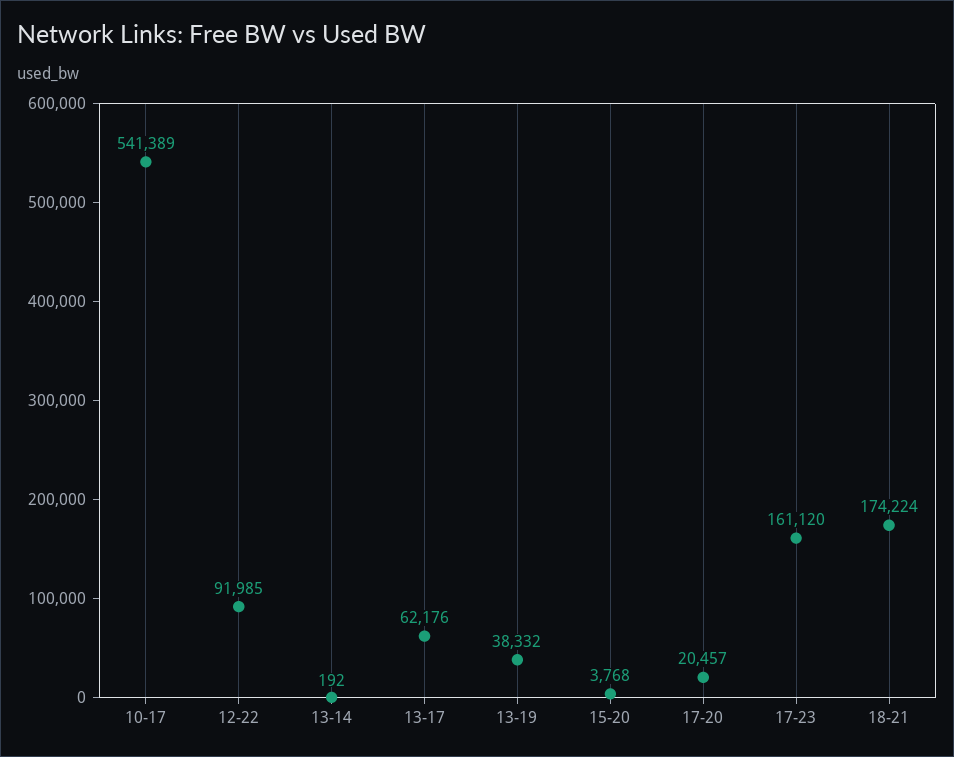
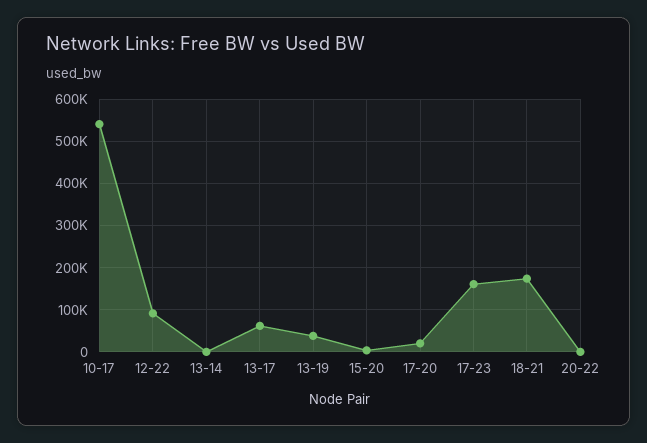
20-22: none -> 0

